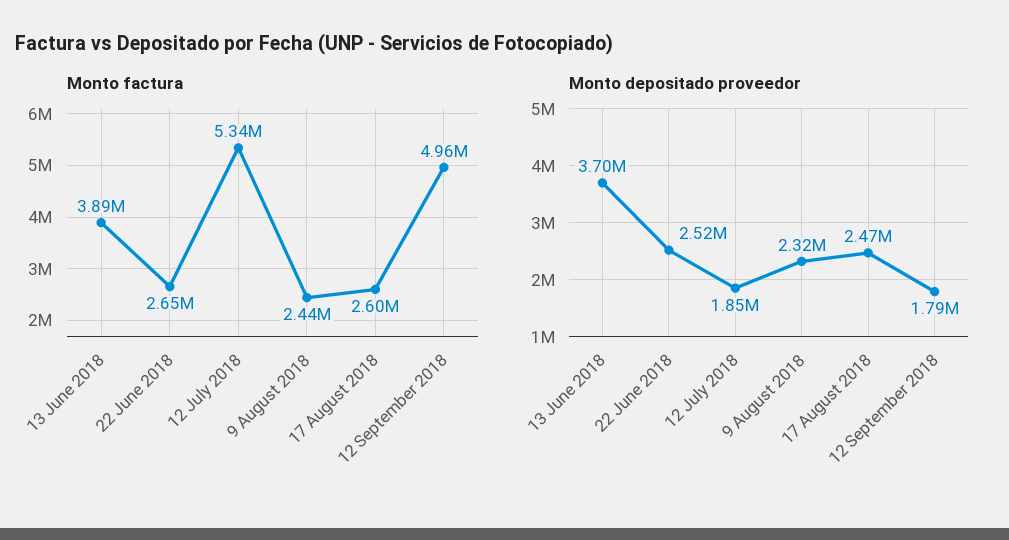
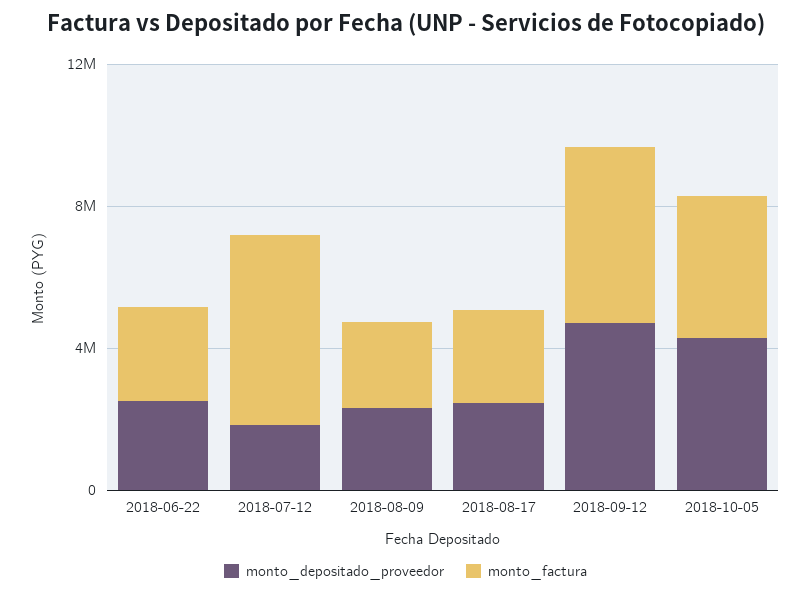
Monto factura, 13 June 2018: 3890000 -> none
Monto depositado proveedor, 13 June 2018: 3700000 -> none
Monto depositado proveedor, 12 September 2018: 1790000 -> 5000000
Monto depositado proveedor, 2018-10-05: none -> 4000000
Monto factura, 2018-10-05: none -> 4000000

